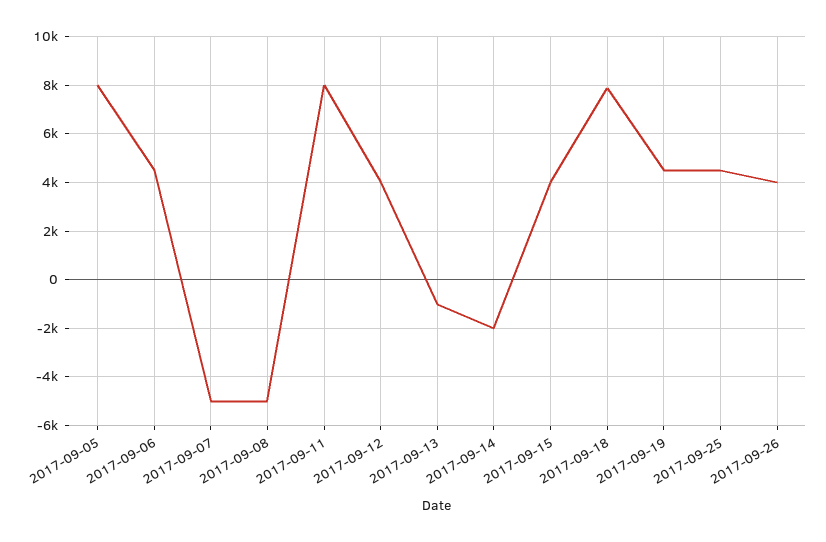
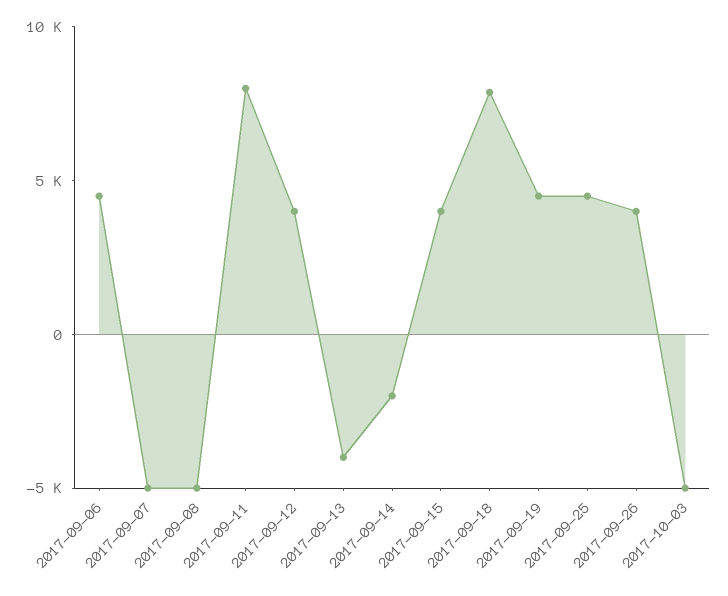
2017-09-05: 8000 -> none
2017-09-13: -1000 -> -4000
2017-10-03: none -> -5000

